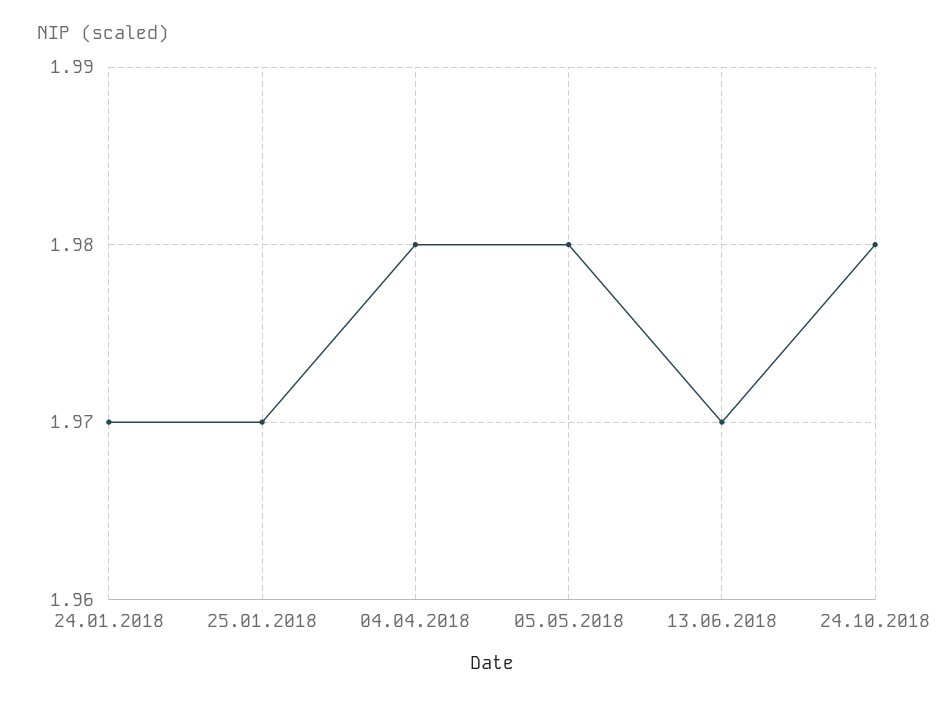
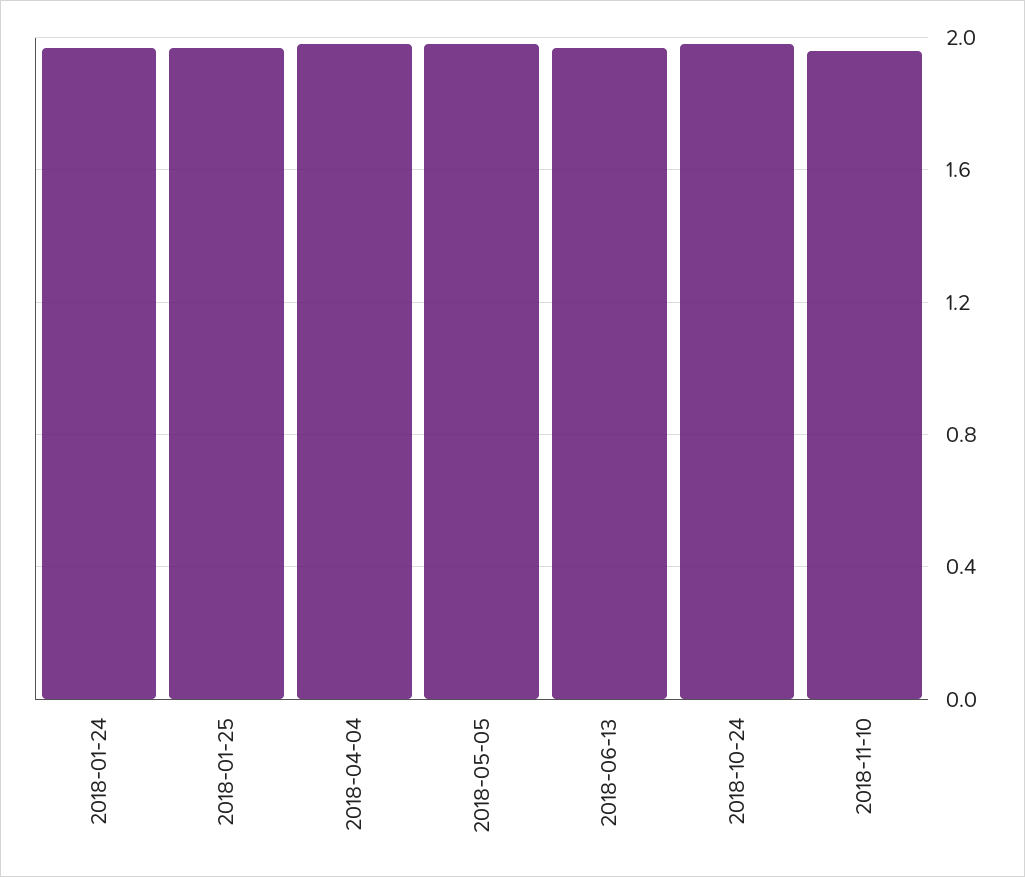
2018-11-10: none -> 1.95

